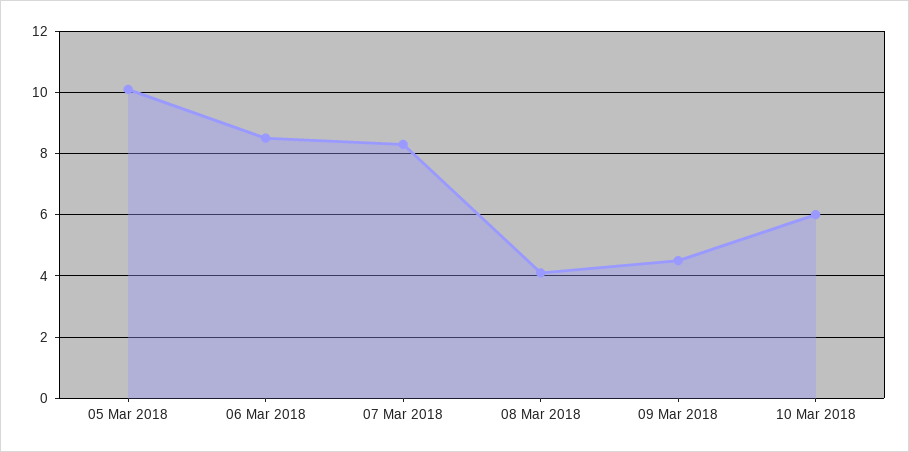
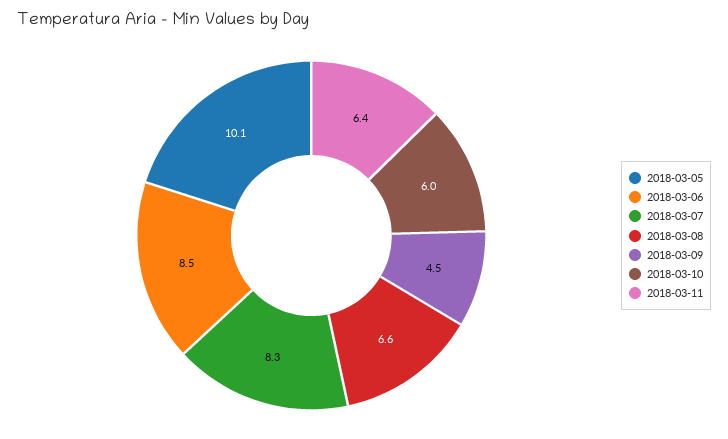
08 Mar 2018: 4 -> 6.6
2018-03-11: none -> 6.4

